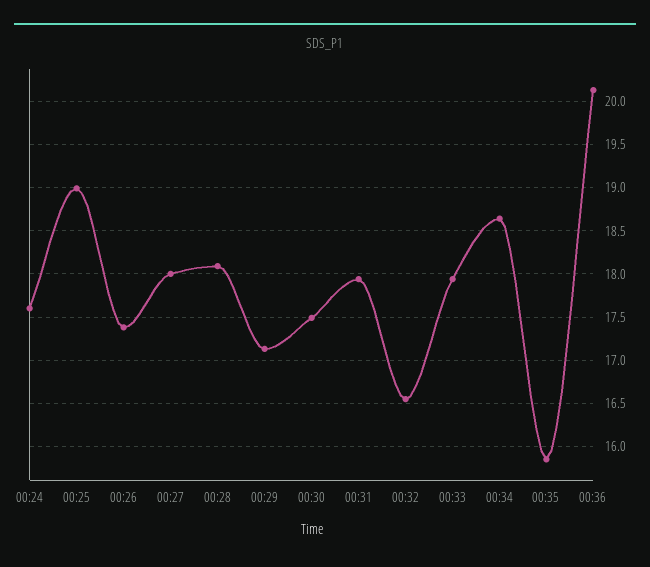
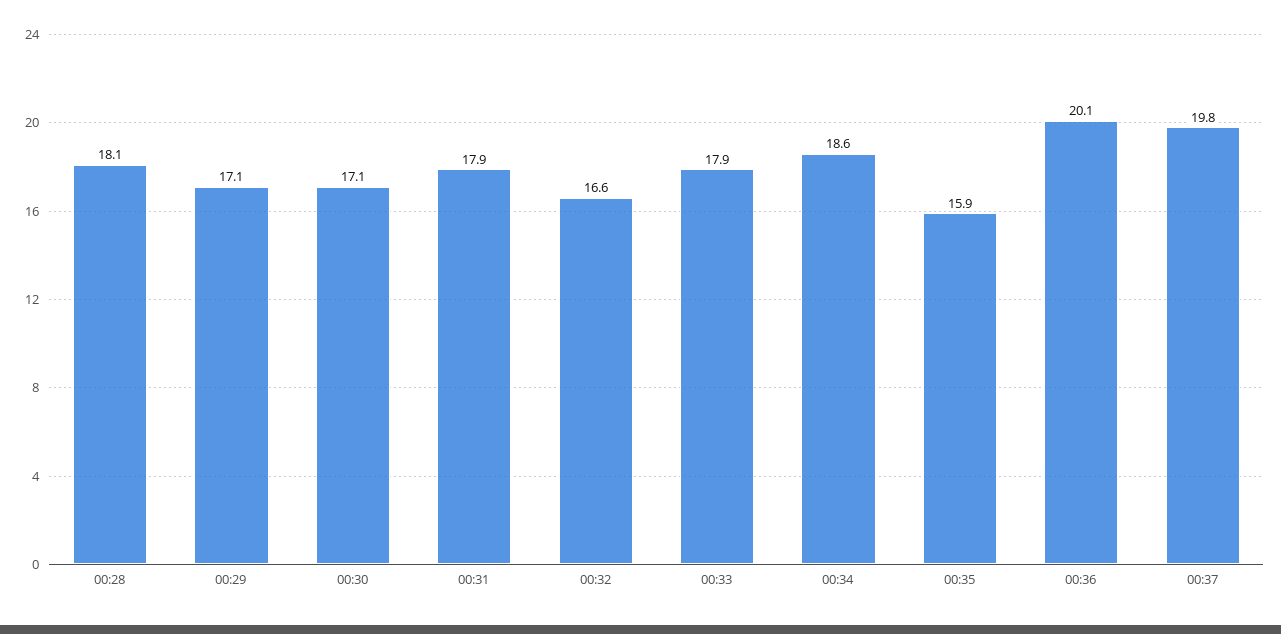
00:24: 17.6 -> none
00:25: 19 -> none
00:26: 17.4 -> none
00:27: 18 -> none
00:30: 17.5 -> 17.1
00:37: none -> 19.8

